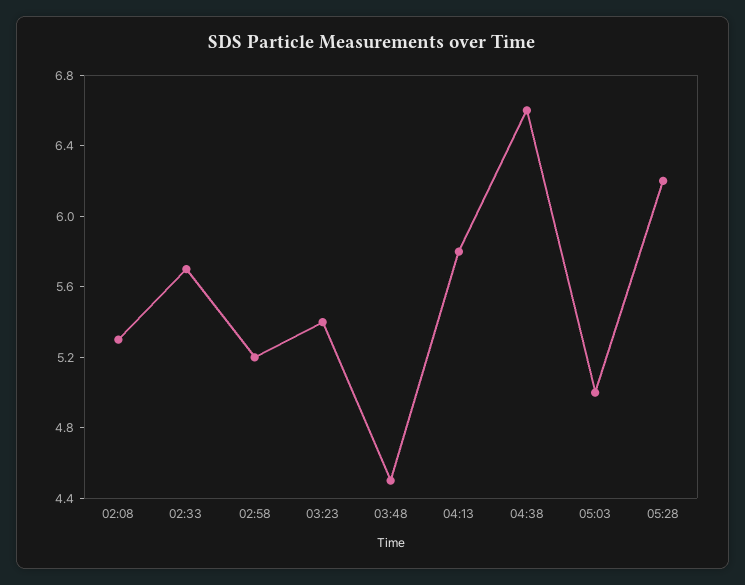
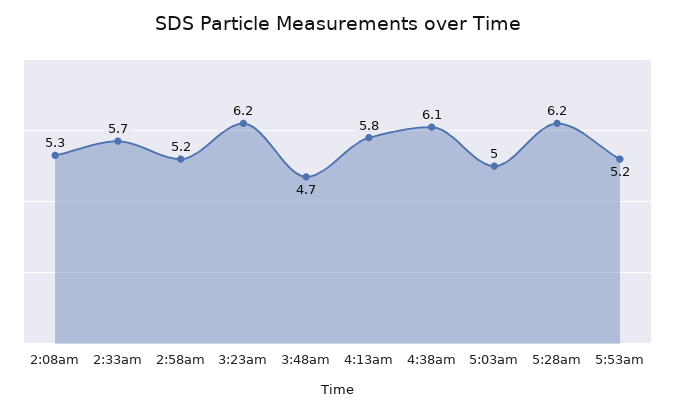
03:23: 5.4 -> 6.2
03:48: 4.5 -> 4.7
04:38: 6.6 -> 6.1
5:53am: none -> 5.2

